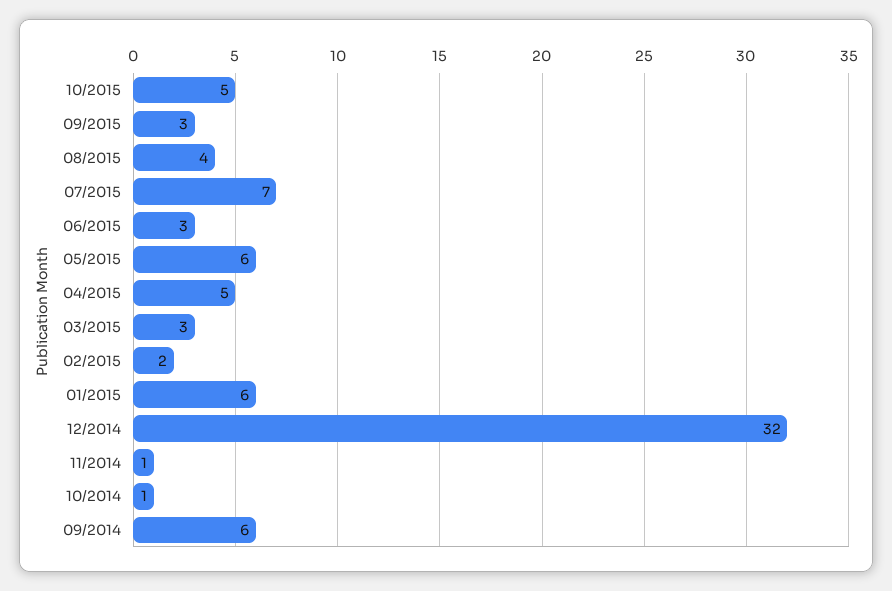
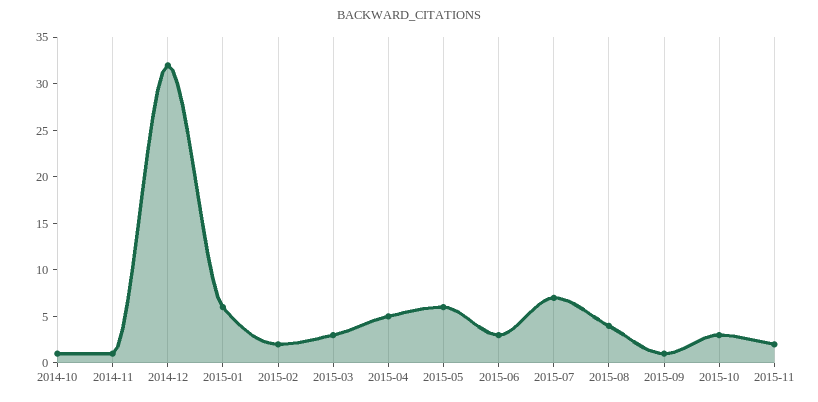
10/2015: 5 -> 3
09/2015: 3 -> 1
09/2014: 6 -> none
2015-11: none -> 2

